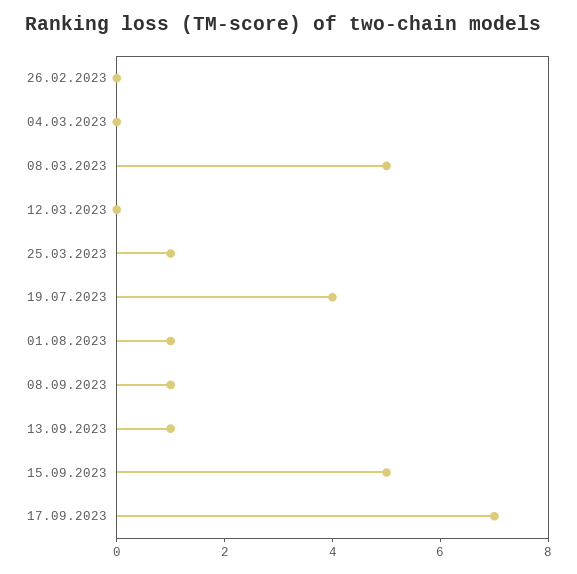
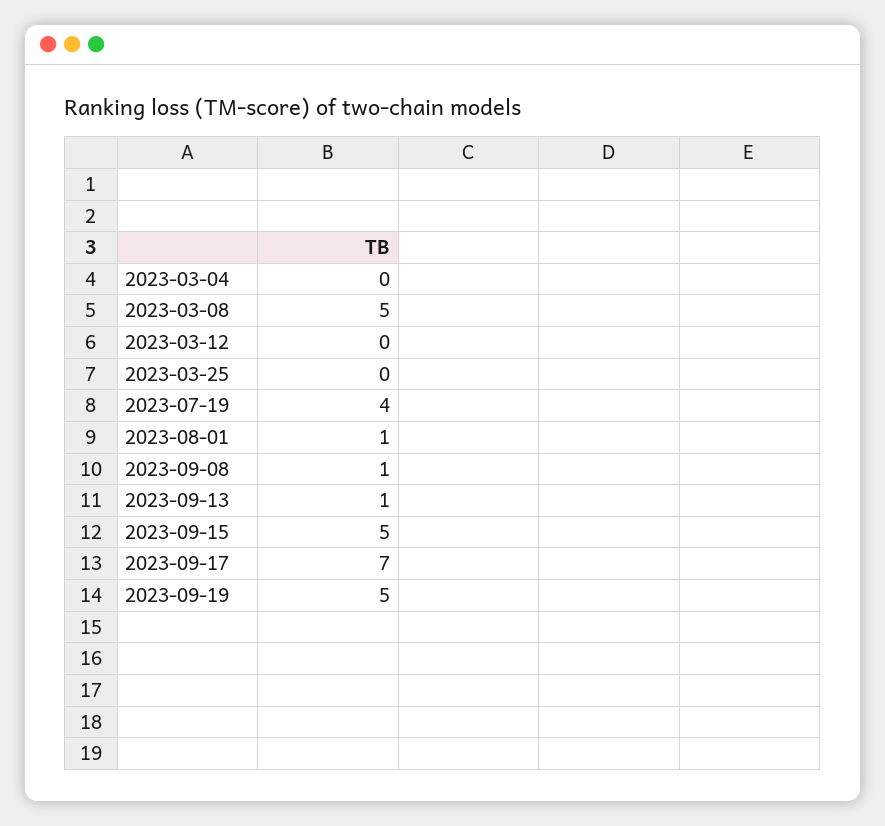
26.02.2023: 0 -> none
25.03.2023: 1 -> 0
2023-09-19: none -> 5

